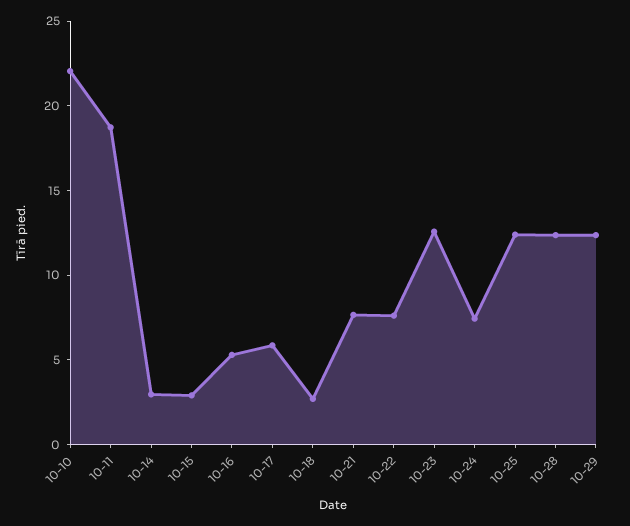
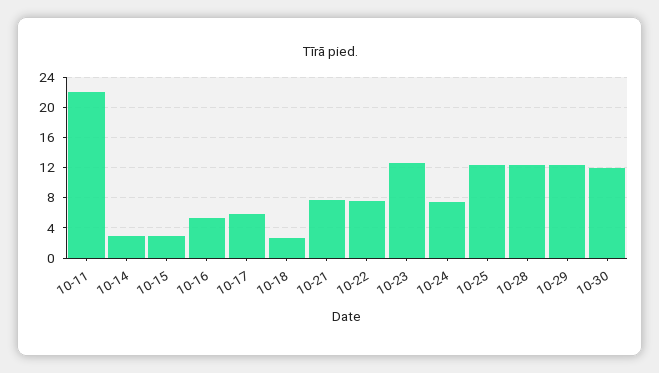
10-10: 22 -> none
10-11: 19 -> 22
10-30: none -> 12

